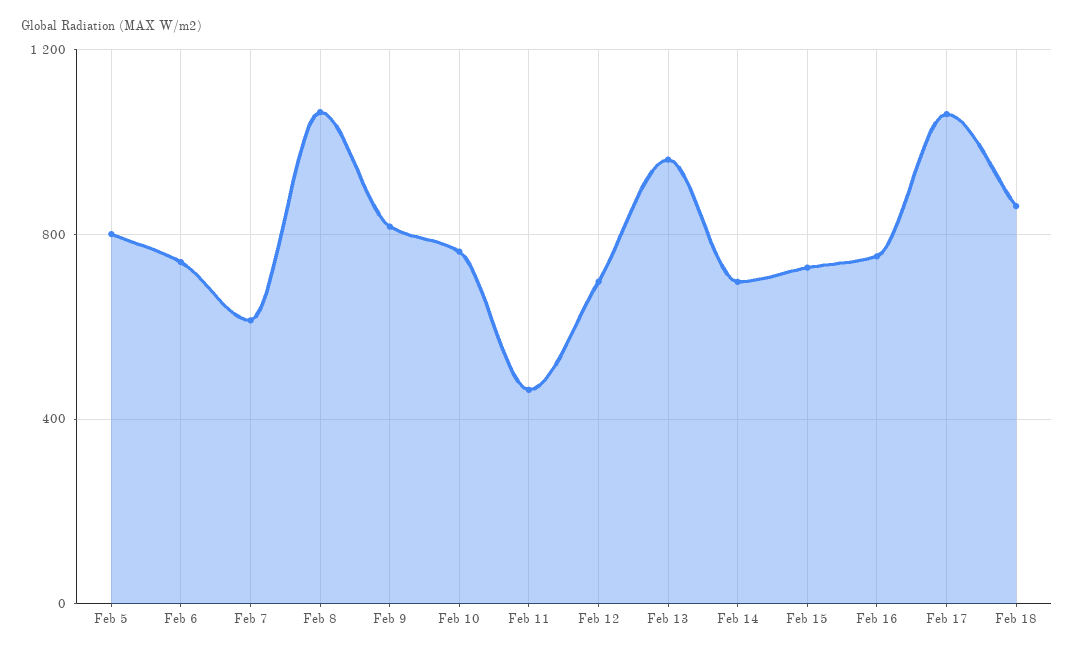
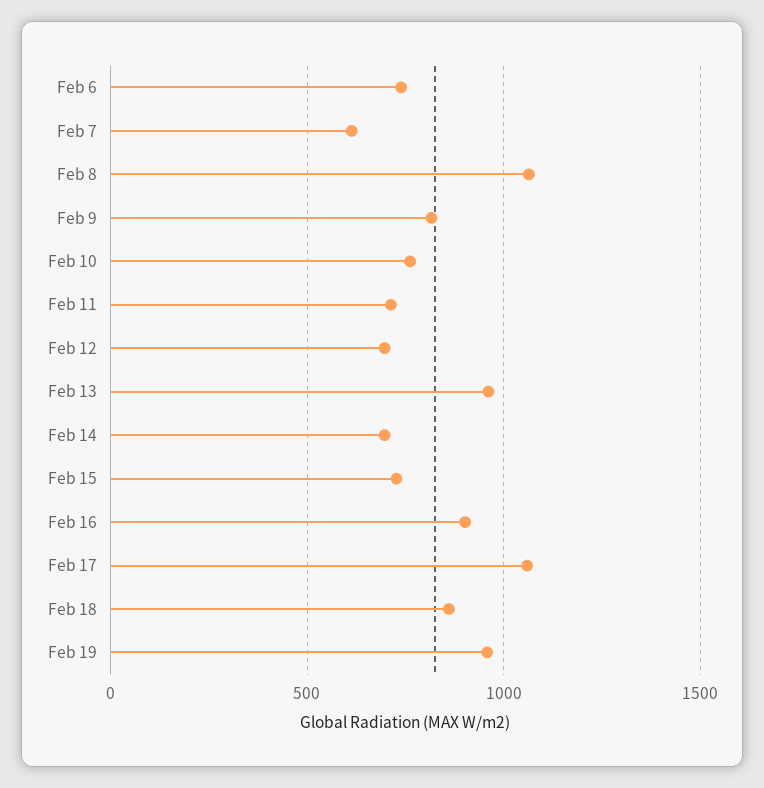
Feb 5: 800 -> none
Feb 11: 450 -> 700
Feb 16: 750 -> 900
Feb 19: none -> 950

